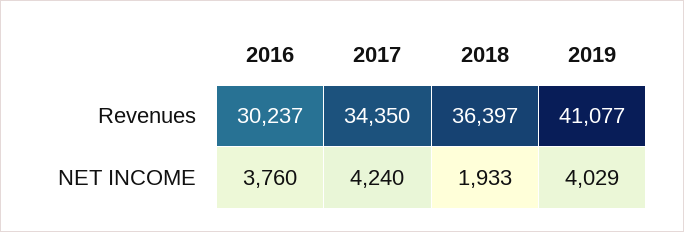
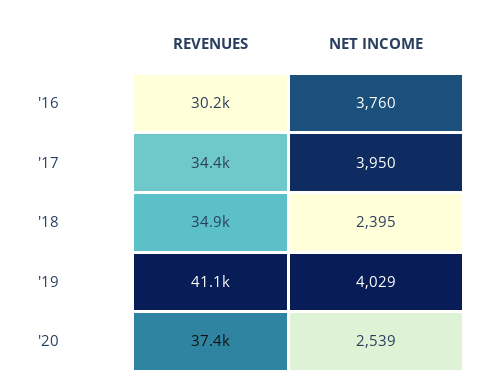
2018, Revenues: 36397 -> 34900
2017, NET INCOME: 4240 -> 3950
2018, NET INCOME: 1933 -> 2395
'20, Revenues: none -> 37400
'20, NET INCOME: none -> 2539

